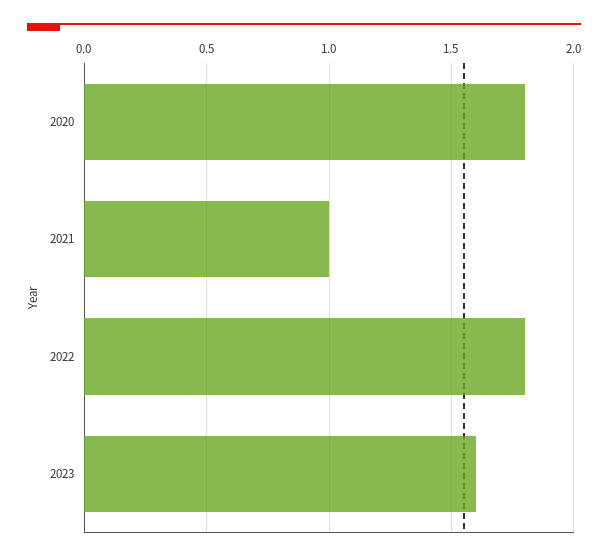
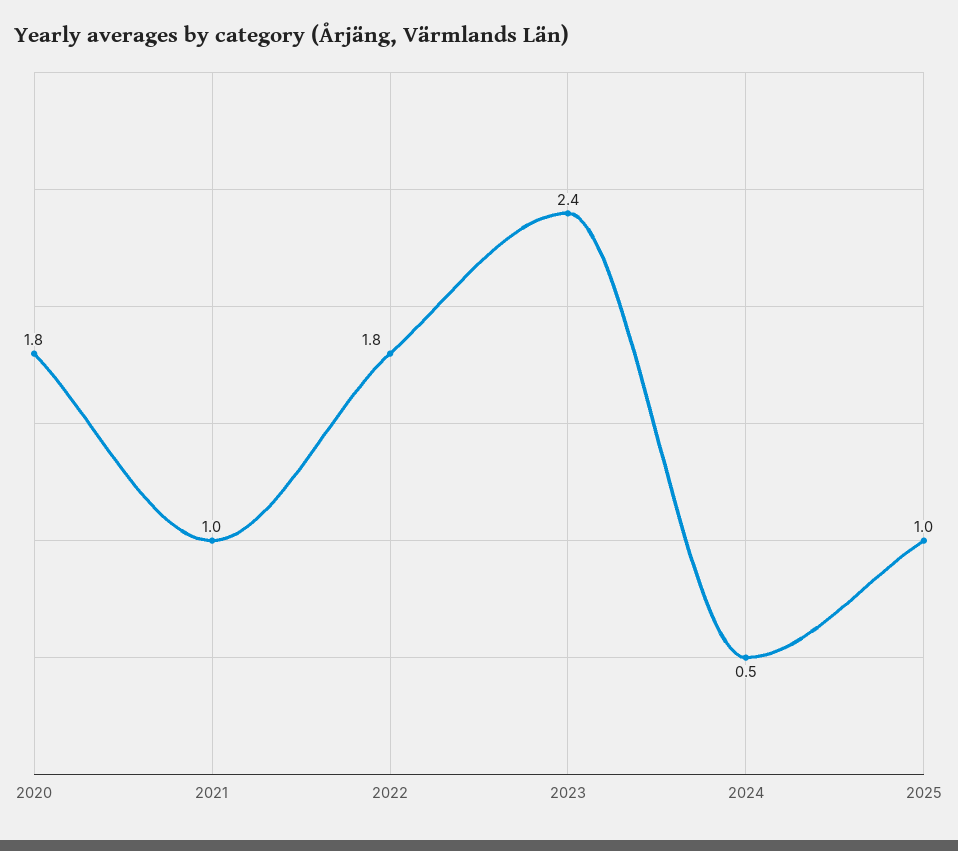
2023: 1.6 -> 2.4
2024: none -> 0.5
2025: none -> 1

